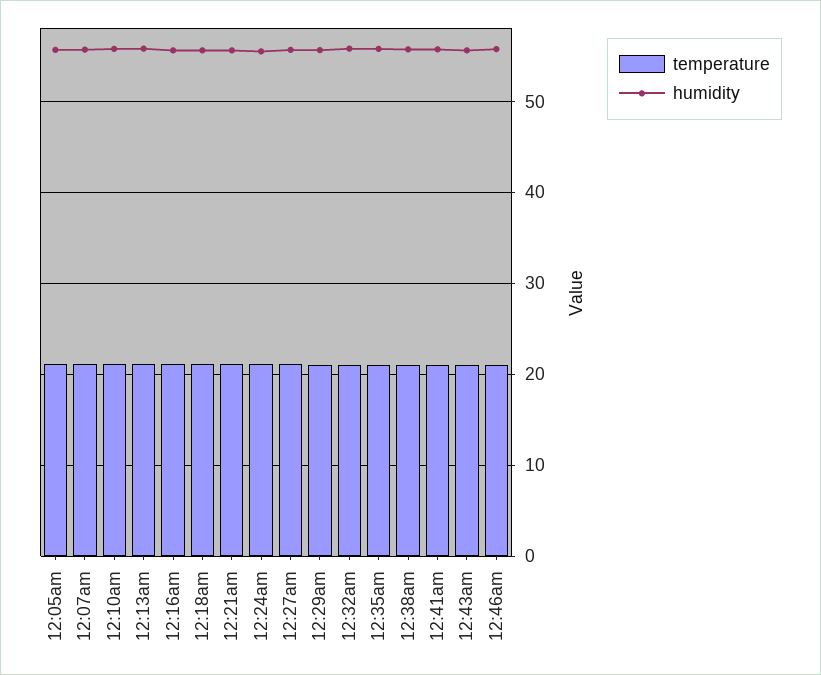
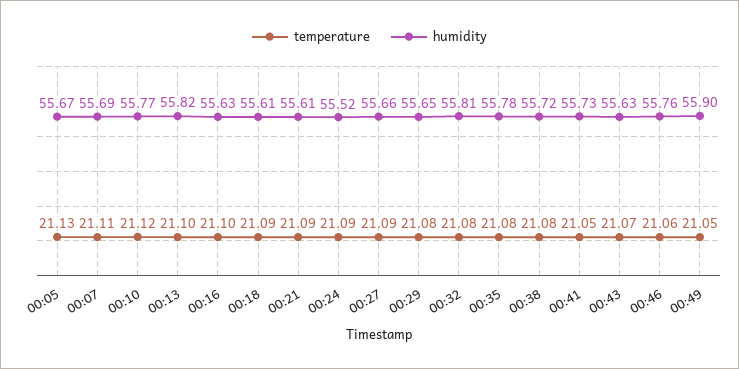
temperature, 00:49: none -> 21.05
humidity, 00:49: none -> 55.9

